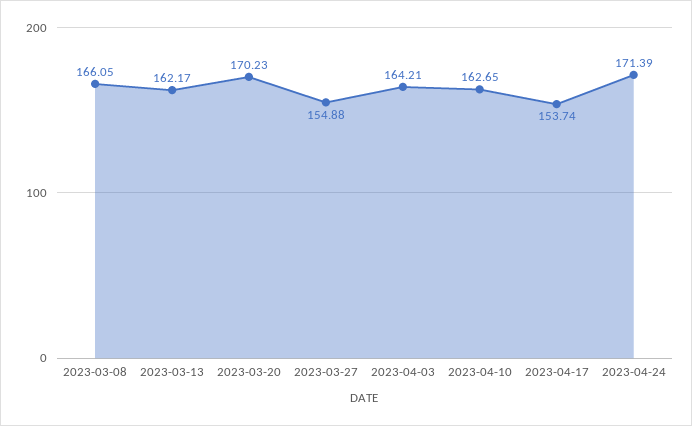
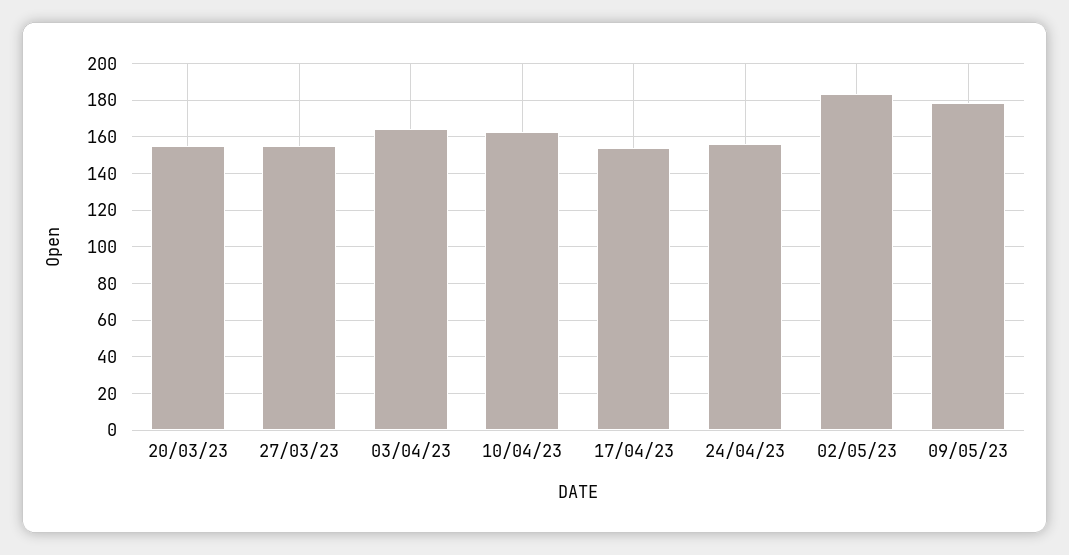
2023-03-08: 166.05 -> none
2023-03-13: 162.17 -> none
2023-03-20: 170.23 -> 155
2023-04-24: 171.39 -> 155
02/05/23: none -> 185
09/05/23: none -> 180

